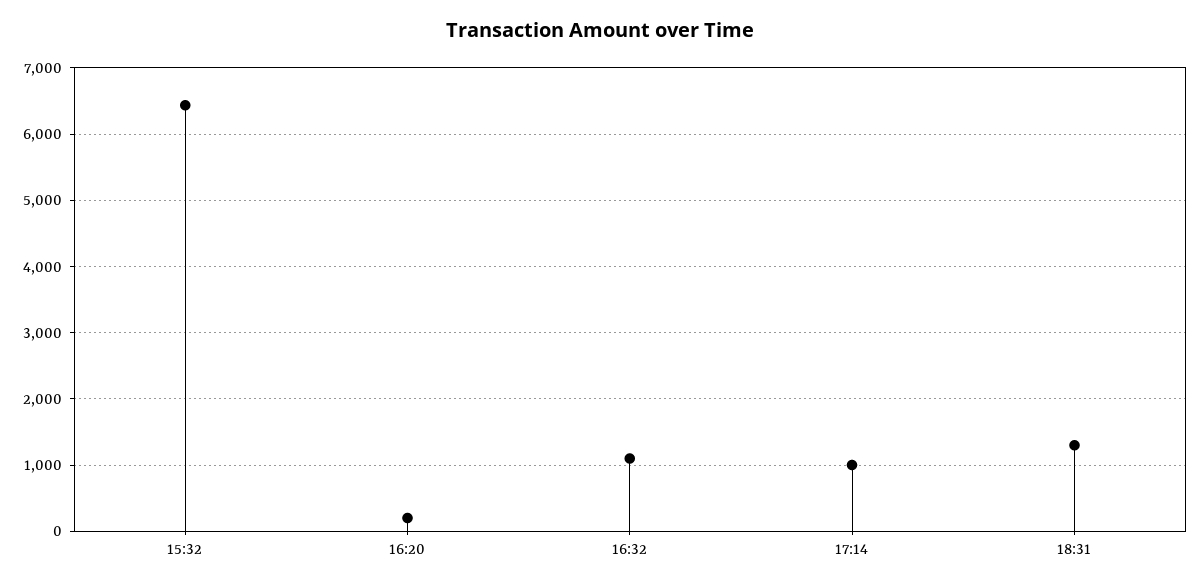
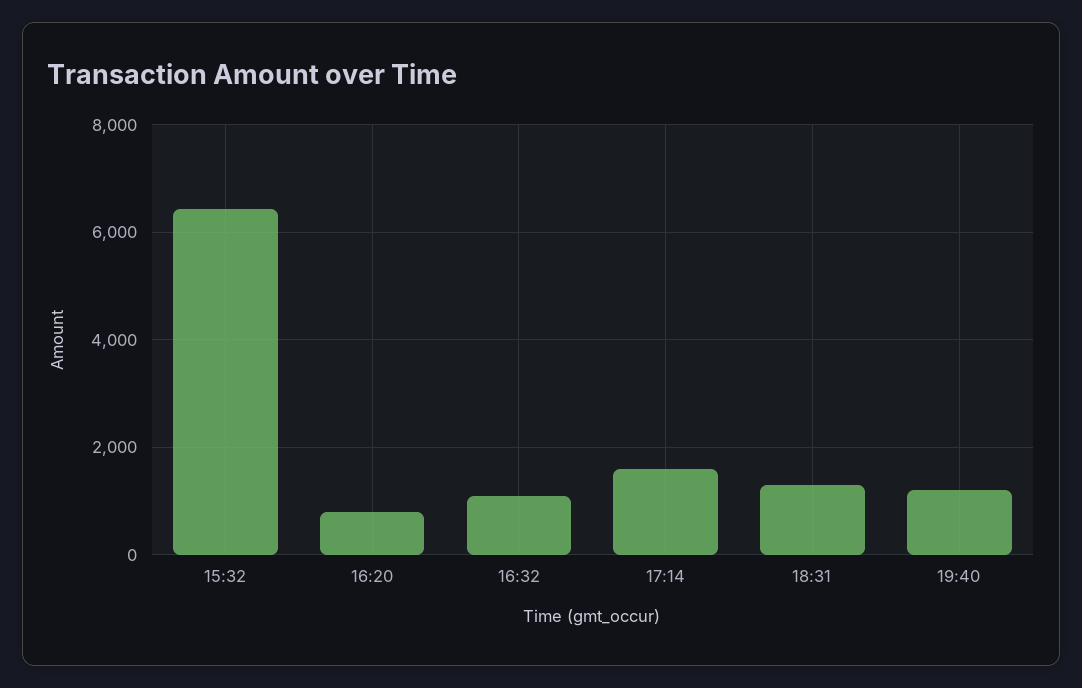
16:20: 200 -> 800
17:14: 1000 -> 1600
19:40: none -> 1200

